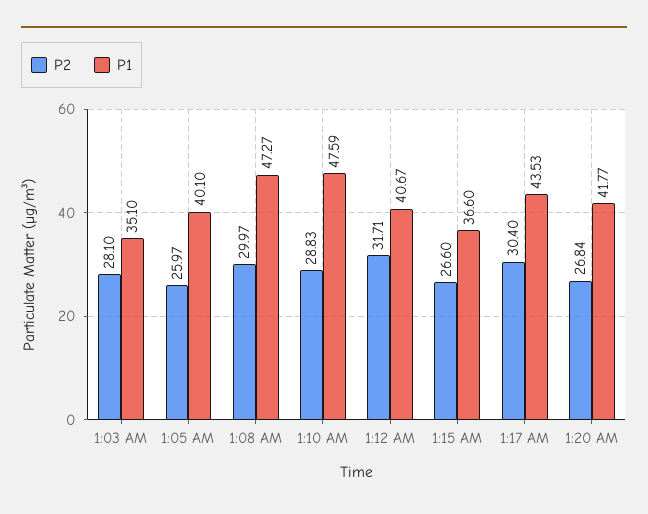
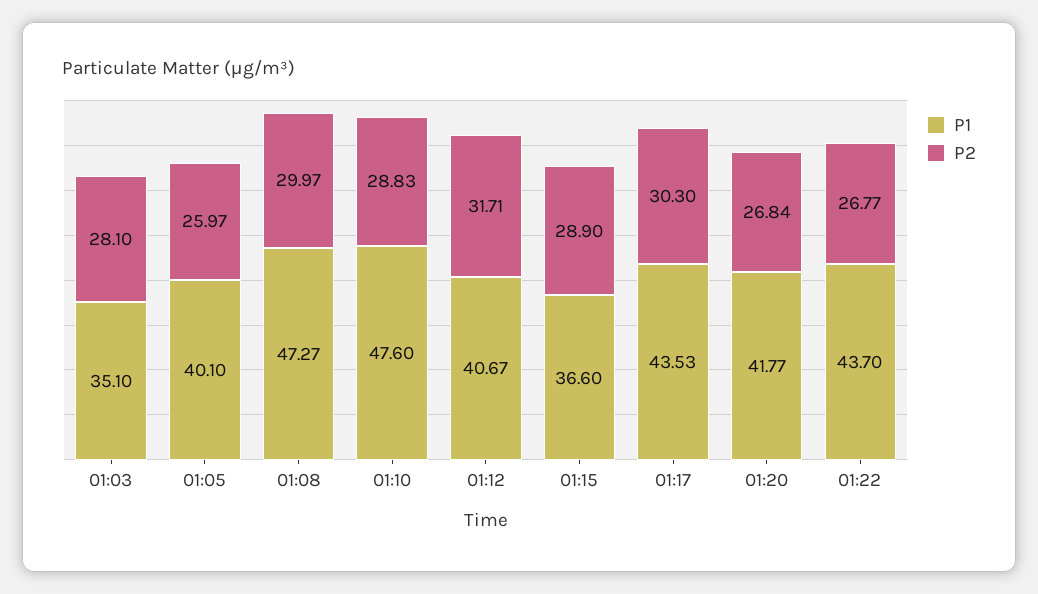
P1, 1:10 AM: 47.59 -> 47.6
P2, 1:15 AM: 26.6 -> 28.9
P2, 1:17 AM: 30.4 -> 30.3
P1, 01:22: none -> 43.7
P2, 01:22: none -> 26.77

